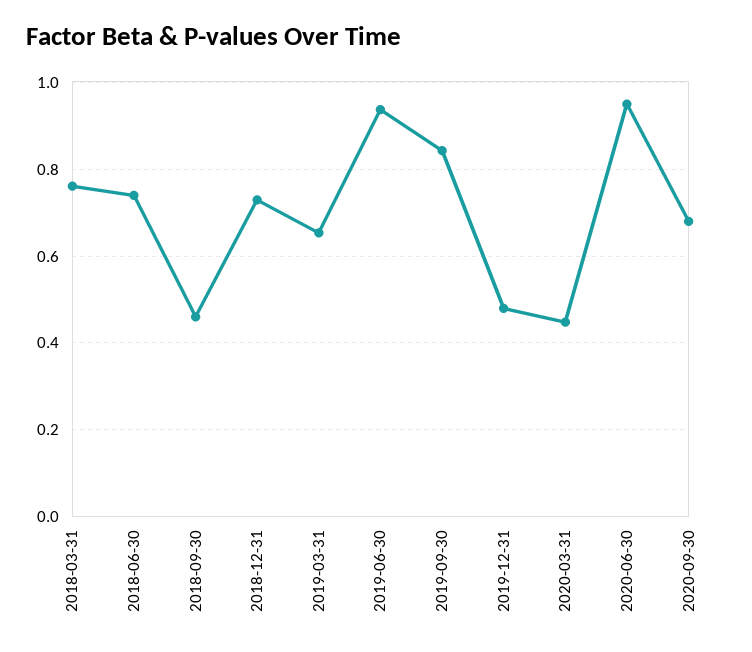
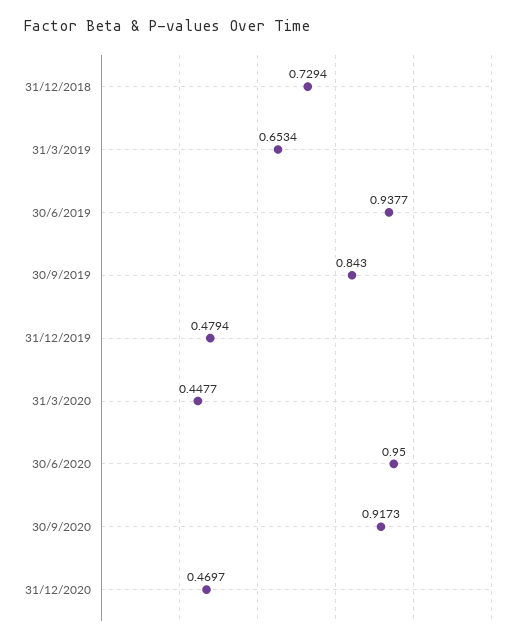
2018-03-31: 0.76 -> none
2018-06-30: 0.74 -> none
2018-09-30: 0.46 -> none
2020-09-30: 0.68 -> 0.9173
31/12/2020: none -> 0.4697

